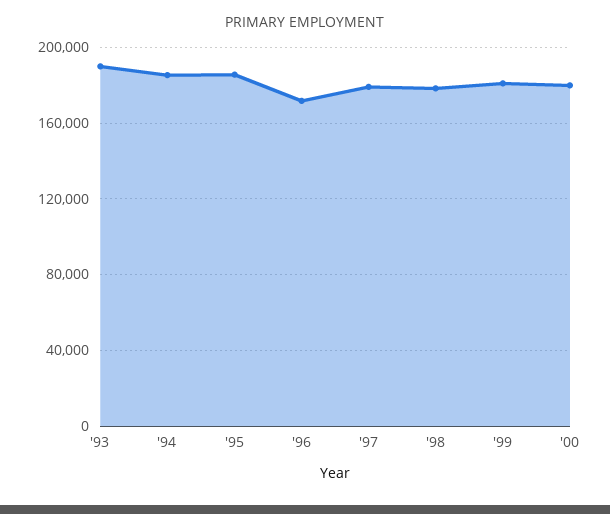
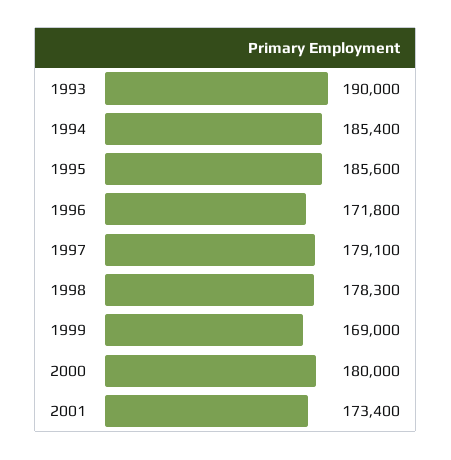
'99: 180000 -> 169000
2001: none -> 173400

